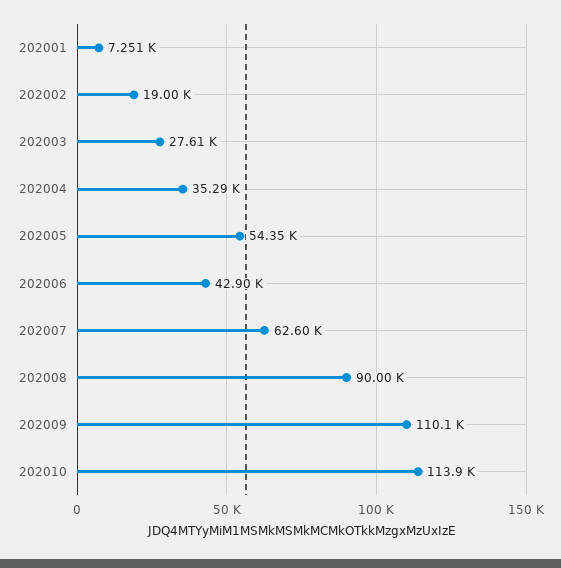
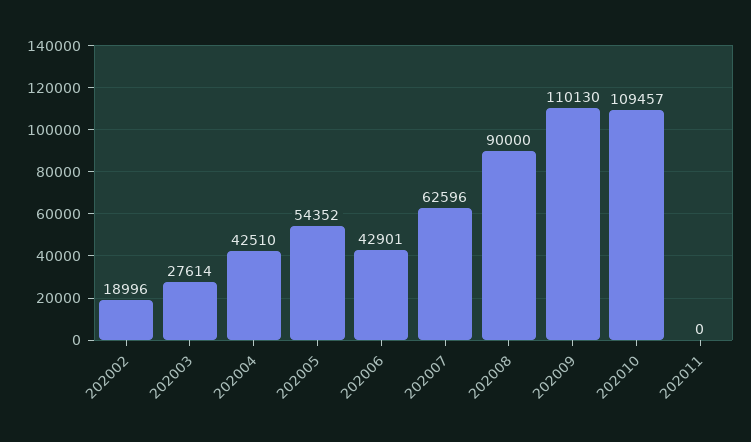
202001: 7251 -> none
202004: 35290 -> 42510
202010: 113900 -> 109457
202011: none -> 0

